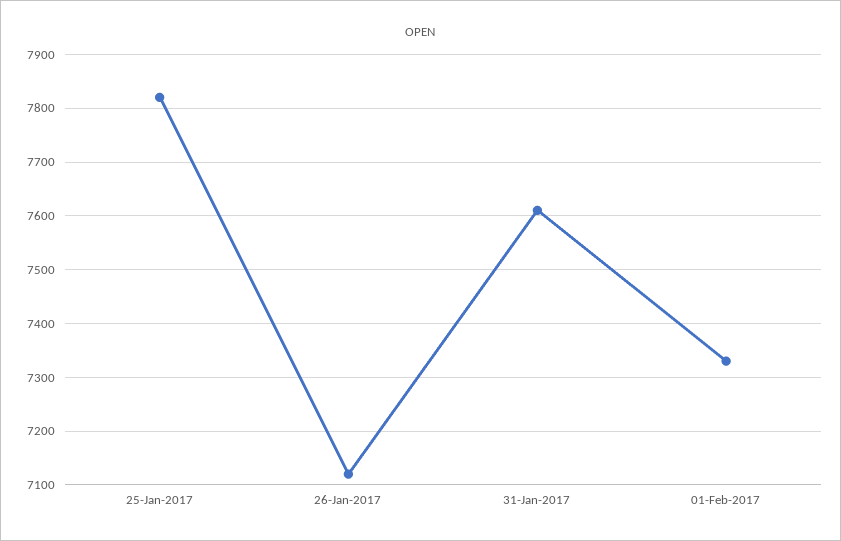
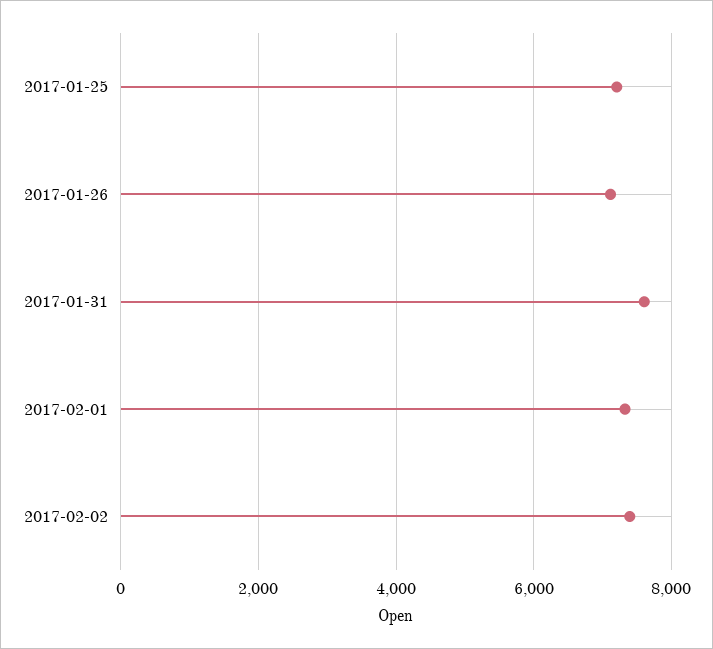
25-Jan-2017: 7820 -> 7200
2017-02-02: none -> 7400

